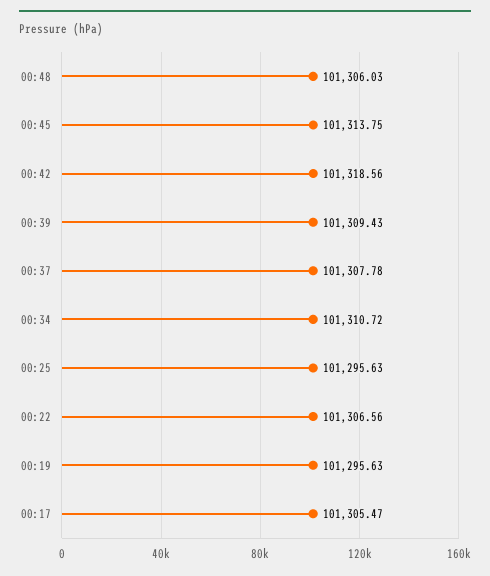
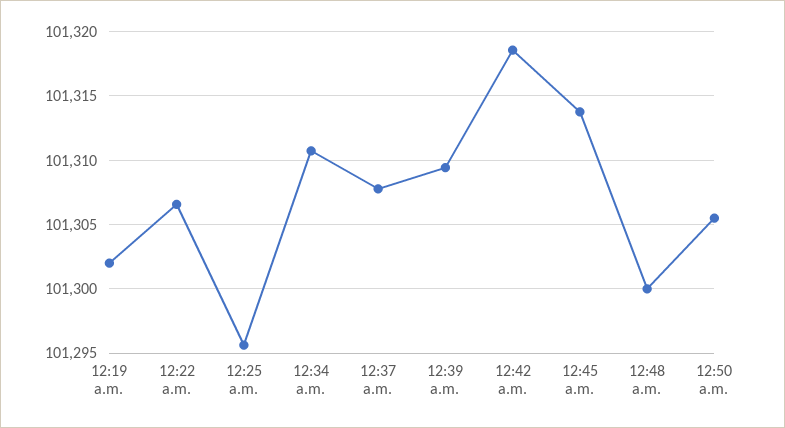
00:48: 101306.03 -> 101300
00:19: 101295.63 -> 101302
00:17: 101305.47 -> none
12:50 a.m.: none -> 101305.5

